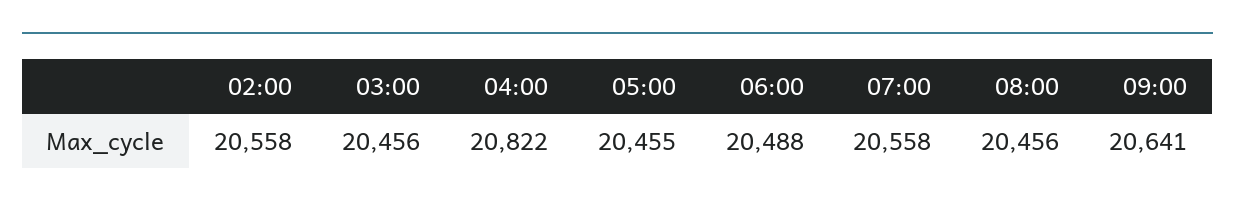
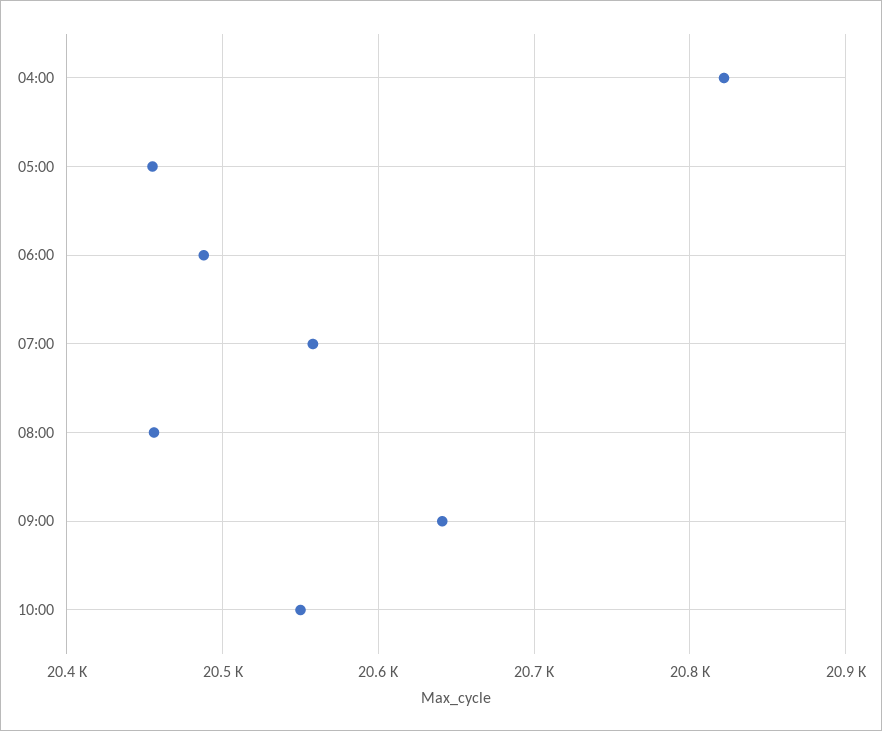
02:00: 20558 -> none
03:00: 20456 -> none
10:00: none -> 20550

